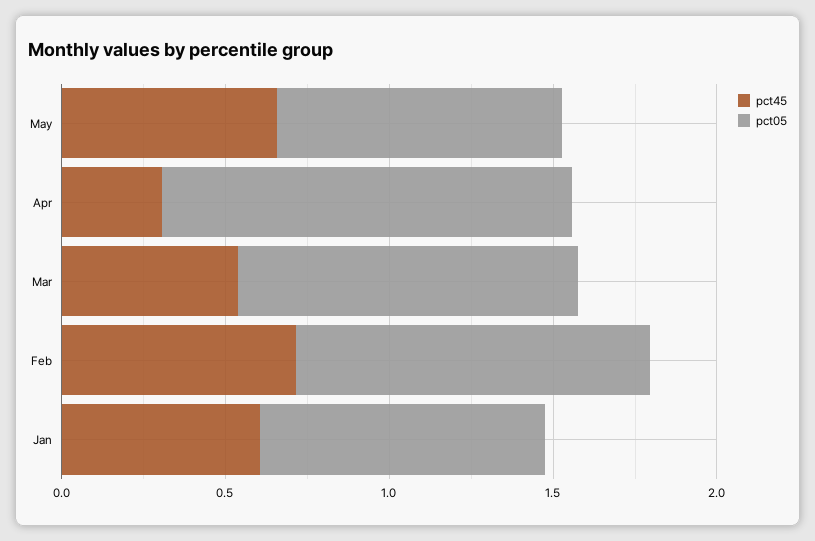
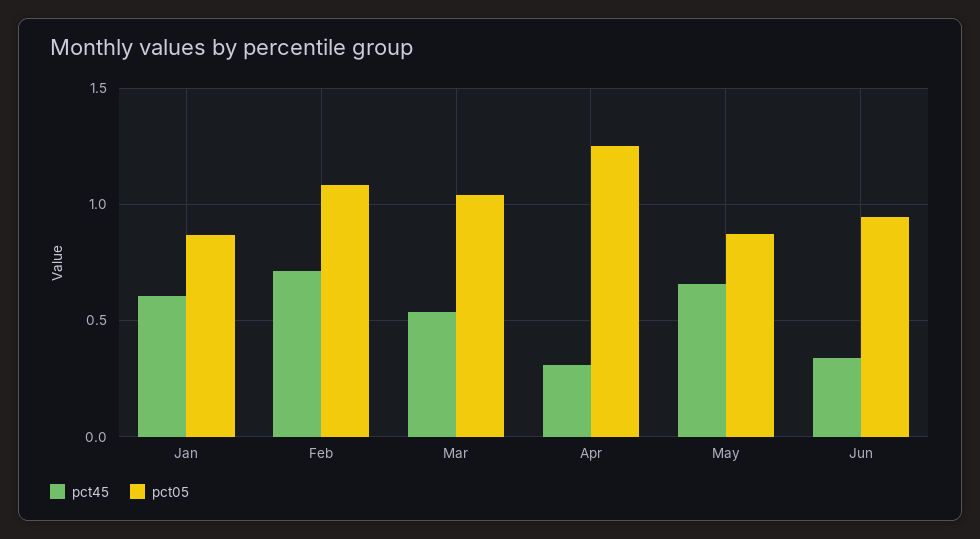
pct45, Jun: none -> 0.35
pct05, Jun: none -> 0.95

